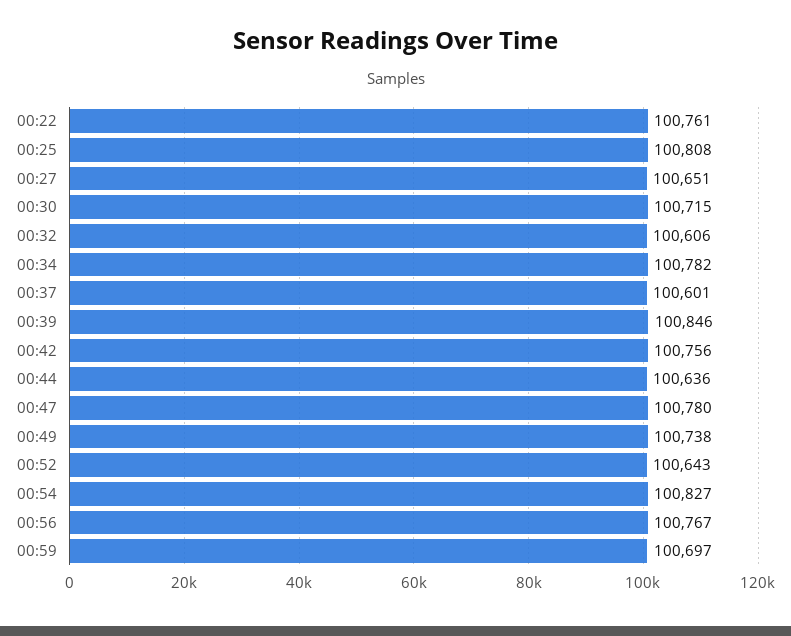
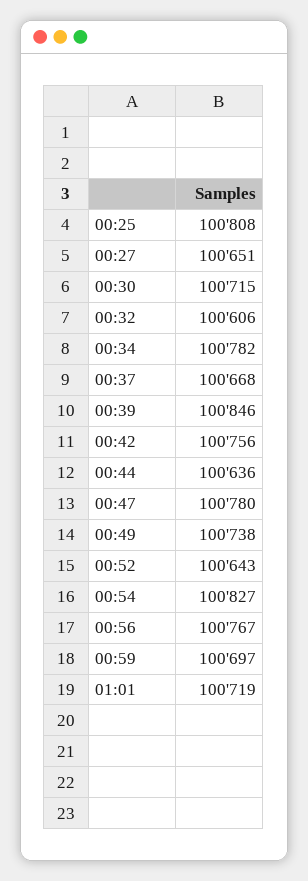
00:22: 100761 -> none
00:37: 100601 -> 100668
01:01: none -> 100719

